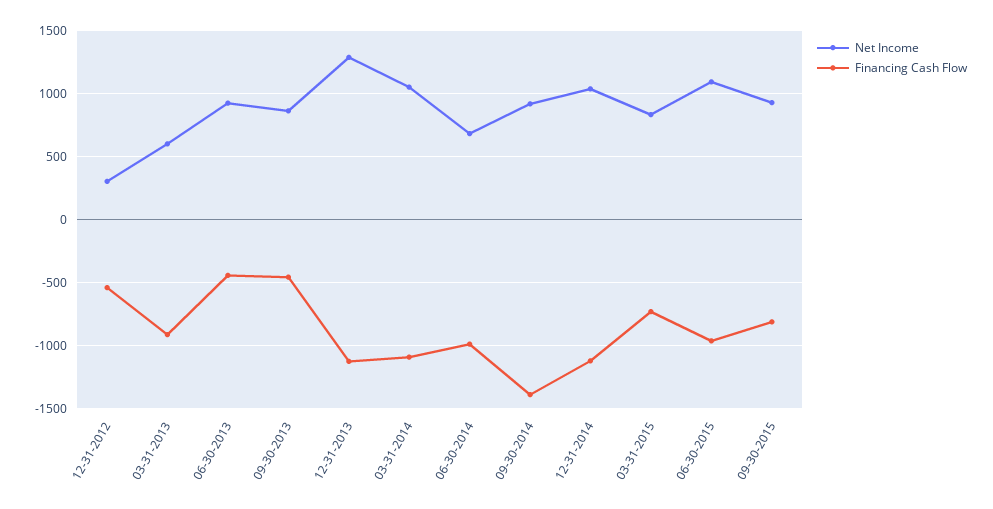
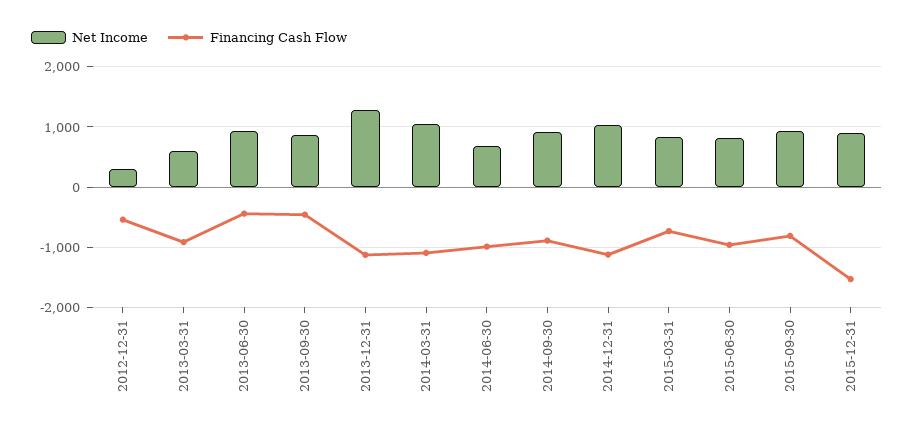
Financing Cash Flow, 09-30-2014: -1400 -> -900
Net Income, 06-30-2015: 1100 -> 800
Net Income, 2015-12-31: none -> 900
Financing Cash Flow, 2015-12-31: none -> -1500

